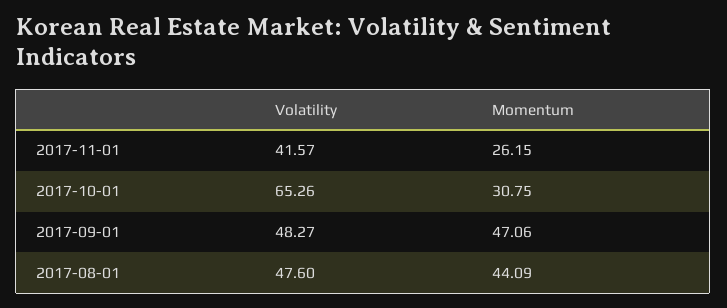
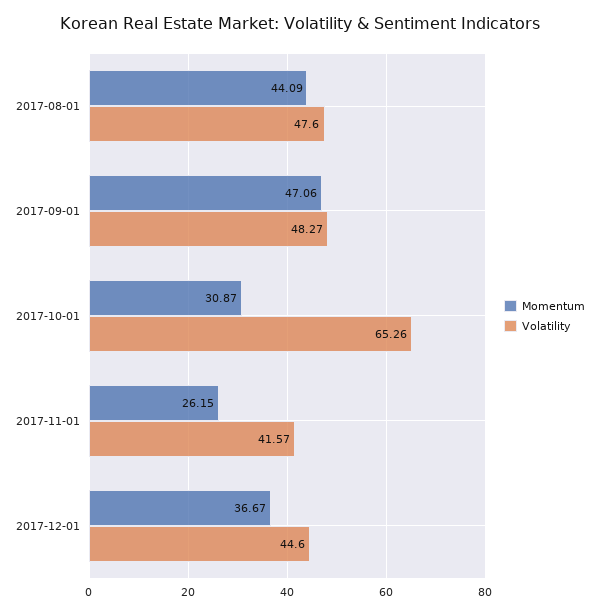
Momentum, 2017-10-01: 30.75 -> 30.87
Momentum, 2017-12-01: none -> 36.67
Volatility, 2017-12-01: none -> 44.6

